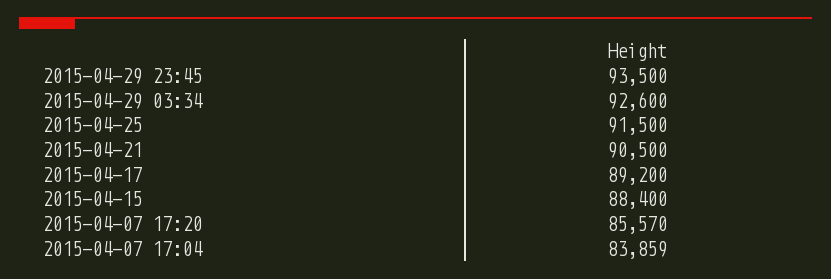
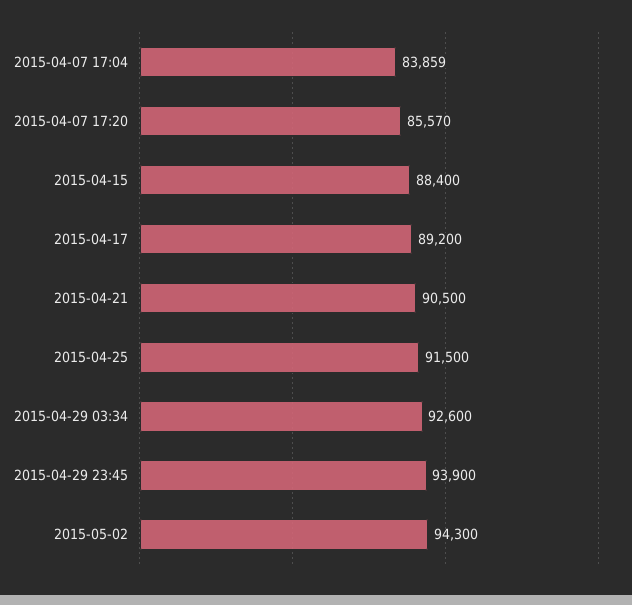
2015-04-29 23:45: 93500 -> 93900
2015-05-02: none -> 94300

